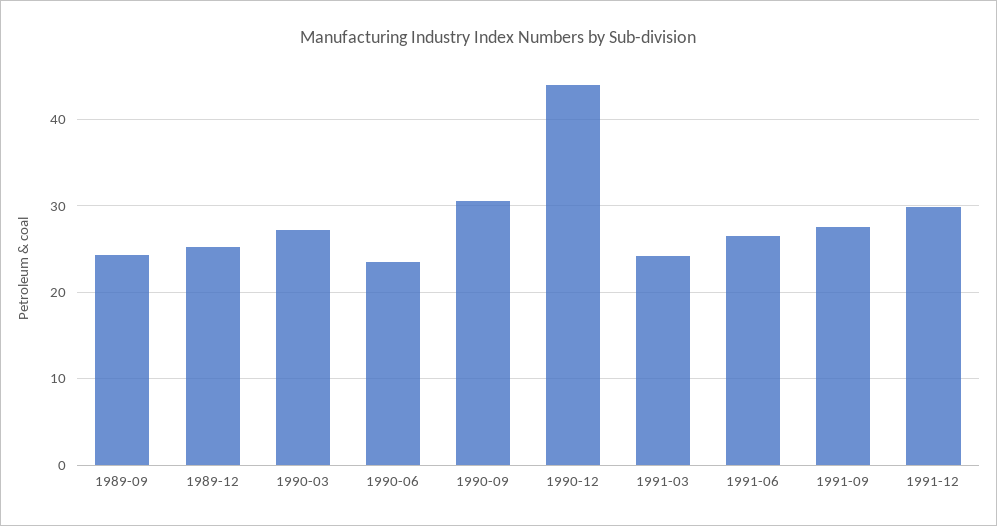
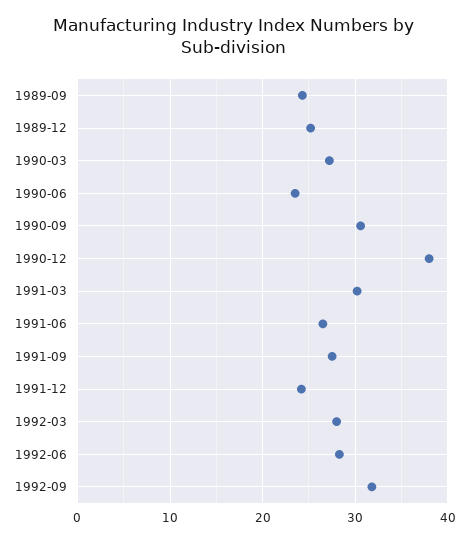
1990-12: 44 -> 38
1991-03: 24 -> 30
1991-12: 30 -> 24
1992-03: none -> 28
1992-06: none -> 28
1992-09: none -> 32

